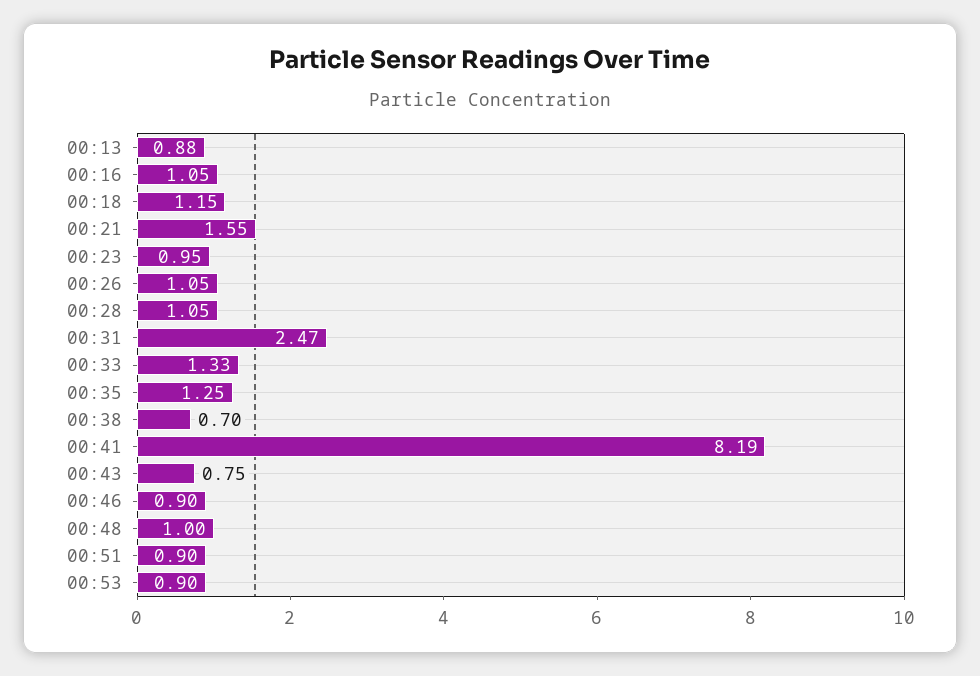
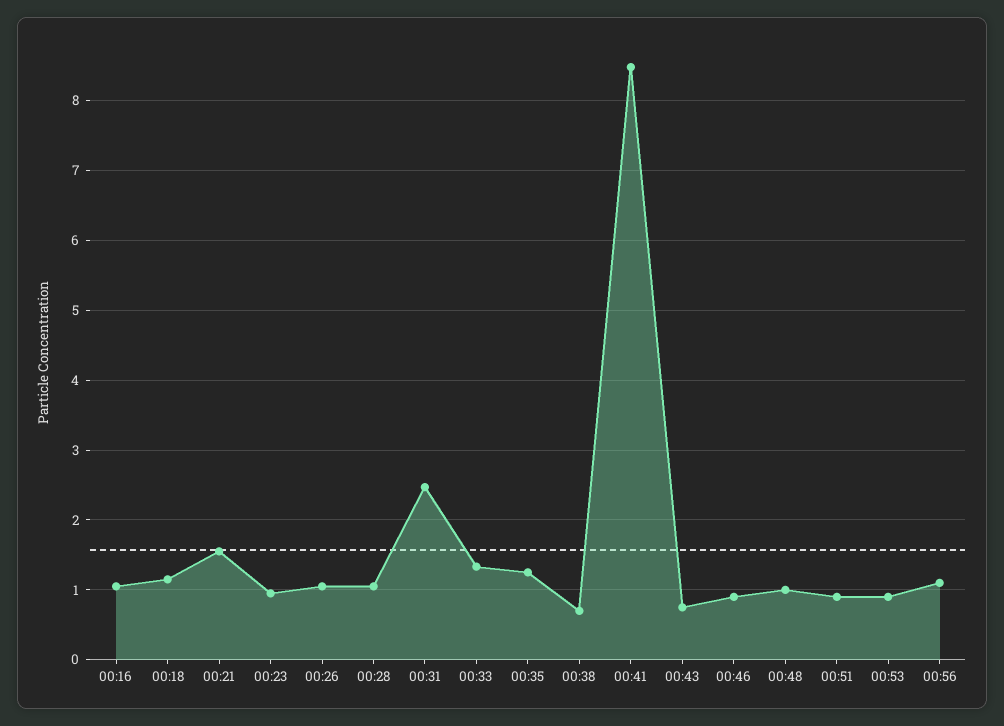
00:13: 0.88 -> none
00:41: 8.19 -> 8.5
00:56: none -> 1.1

